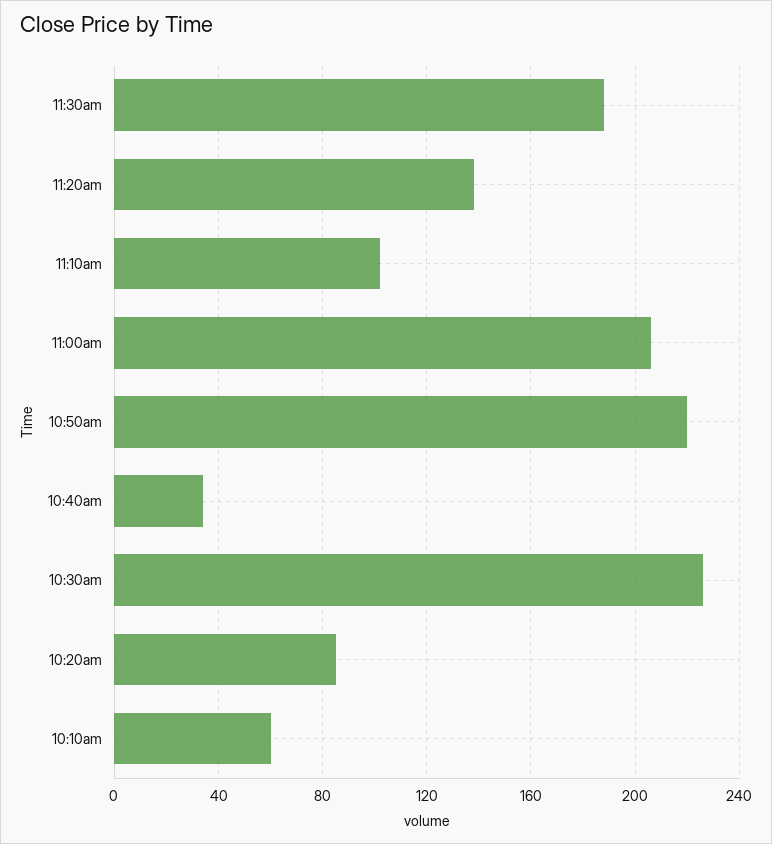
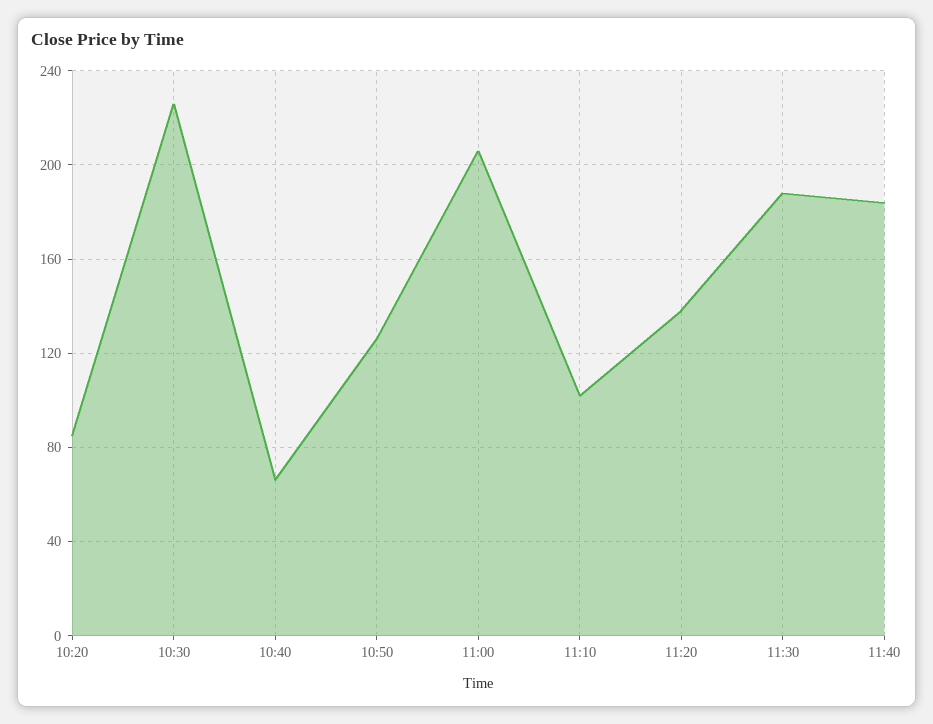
10:50am: 220 -> 125
10:40am: 35 -> 65
10:10am: 60 -> none
11:40: none -> 185

